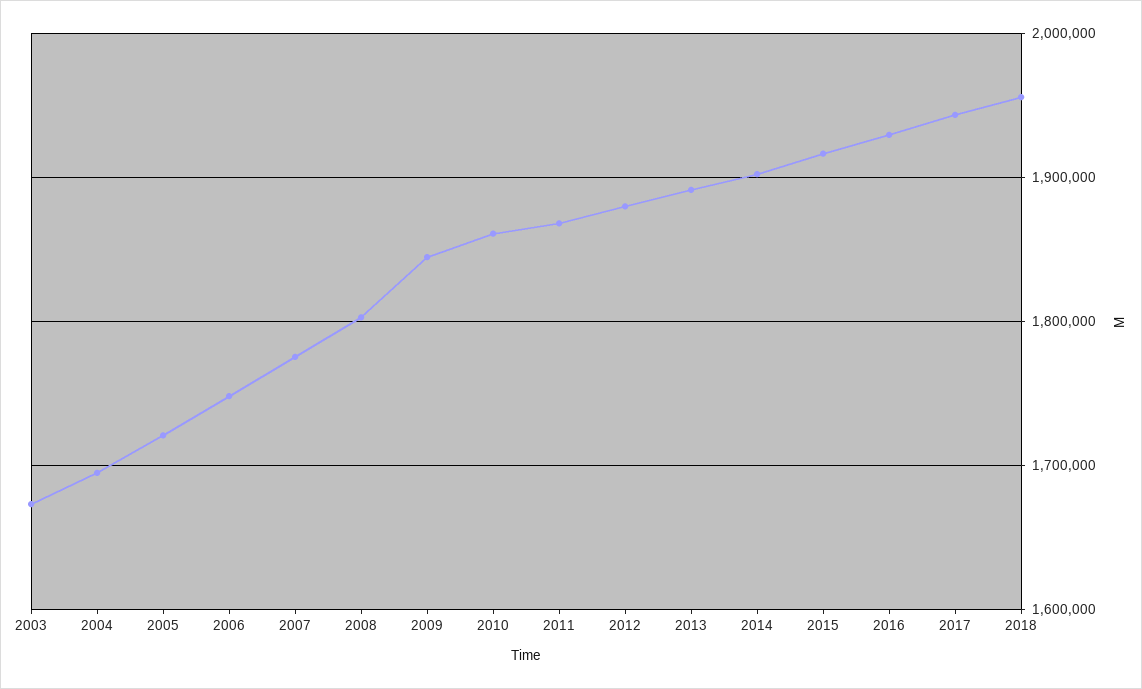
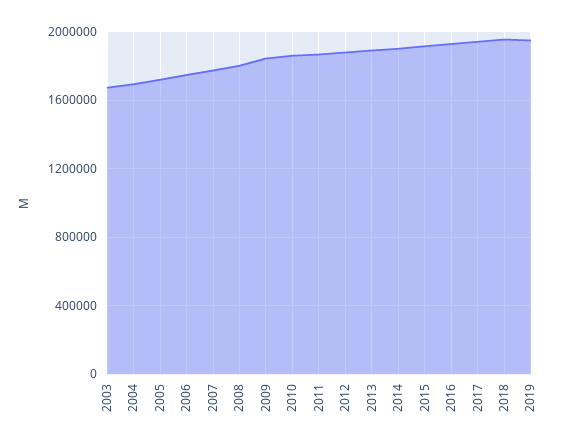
2019: none -> 1950000

